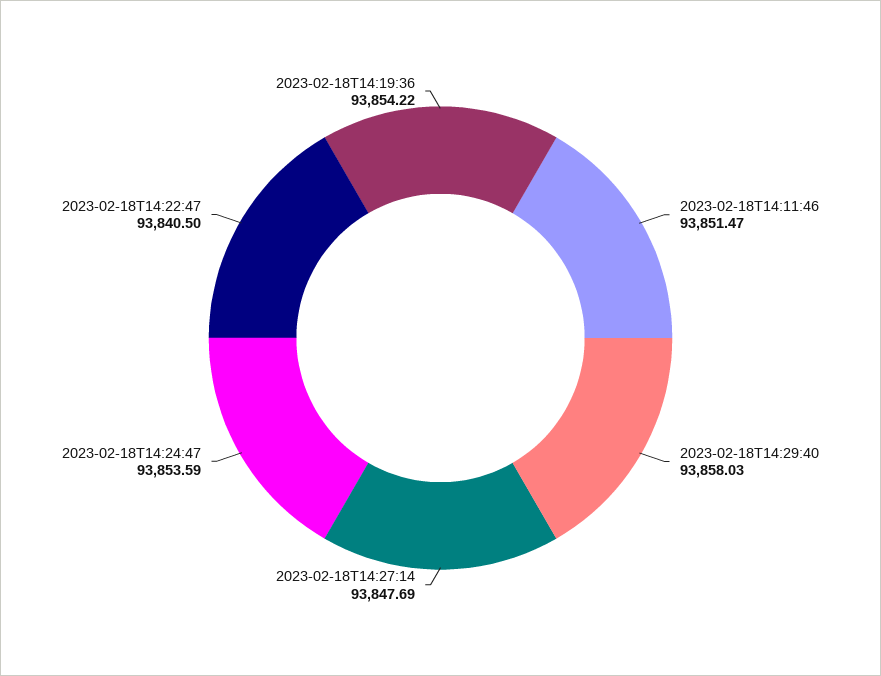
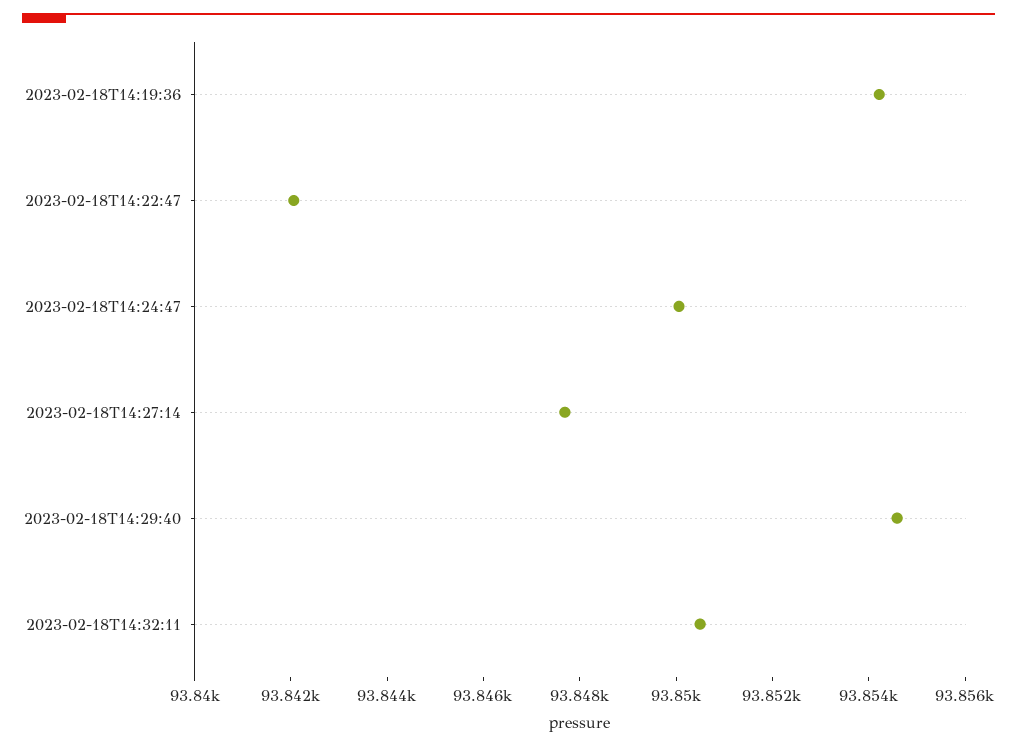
2023-02-18T14:11:46: 93851.47 -> none
2023-02-18T14:29:40: 93858.03 -> 93854.5
2023-02-18T14:24:47: 93853.59 -> 93850
2023-02-18T14:22:47: 93840.5 -> 93842
2023-02-18T14:32:11: none -> 93850.5

